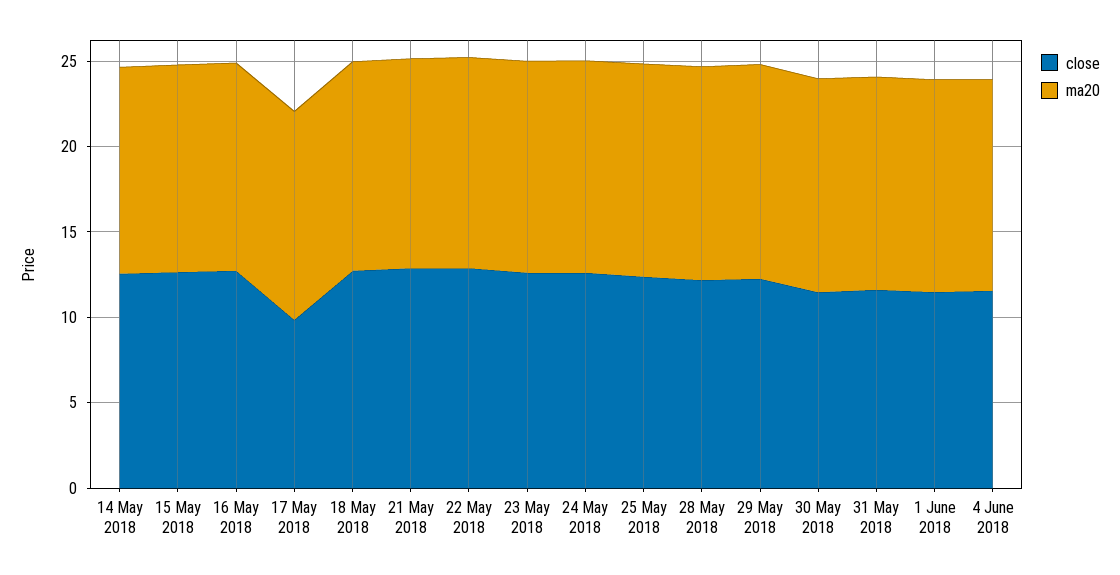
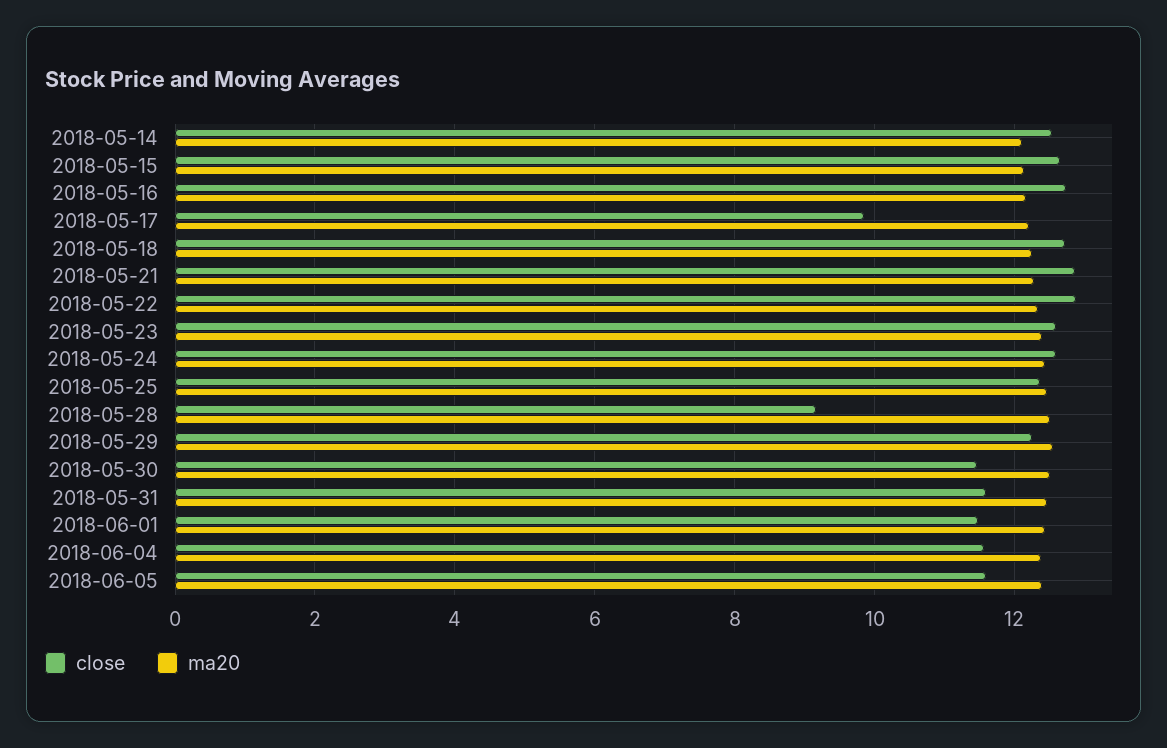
close, 28 May 2018: 12 -> 9.2
close, 2018-06-05: none -> 11.6
ma20, 2018-06-05: none -> 12.4

